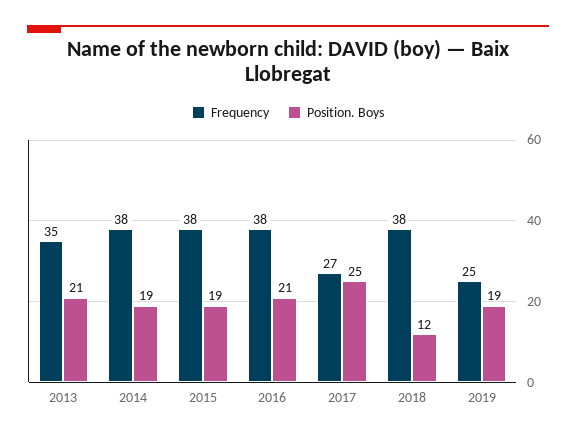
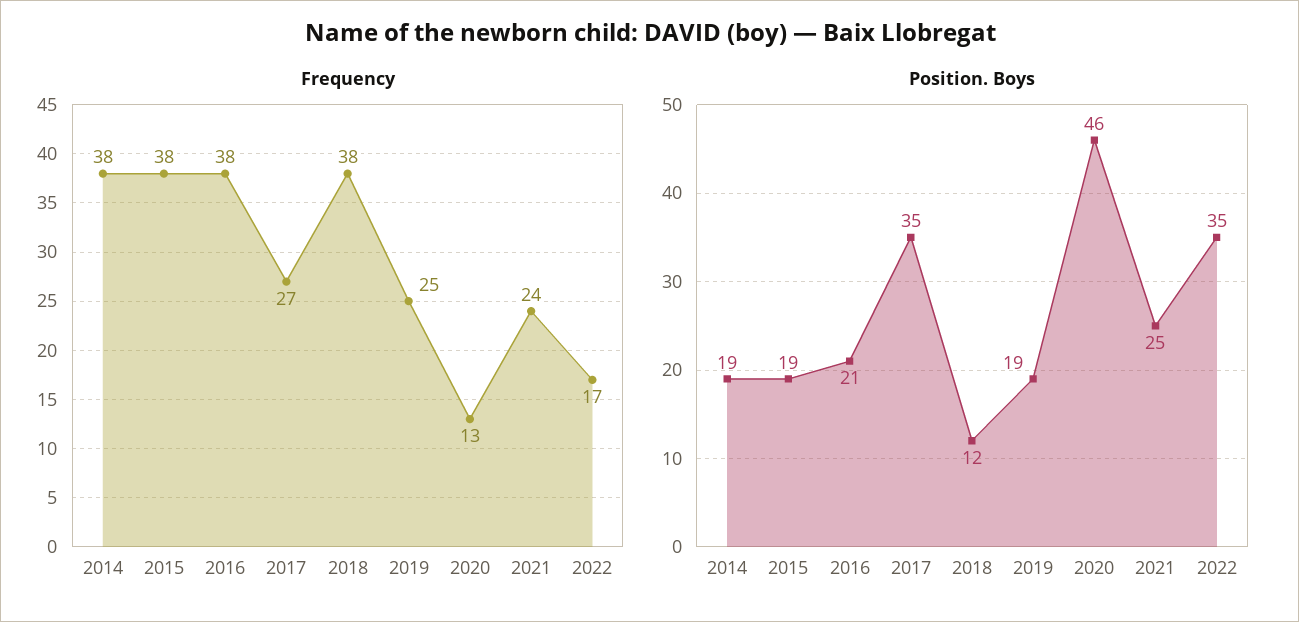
Frequency, 2013: 35 -> none
Position. Boys, 2013: 21 -> none
Position. Boys, 2017: 25 -> 35
Frequency, 2020: none -> 13
Frequency, 2021: none -> 24
Frequency, 2022: none -> 17
Position. Boys, 2020: none -> 46
Position. Boys, 2021: none -> 25
Position. Boys, 2022: none -> 35

